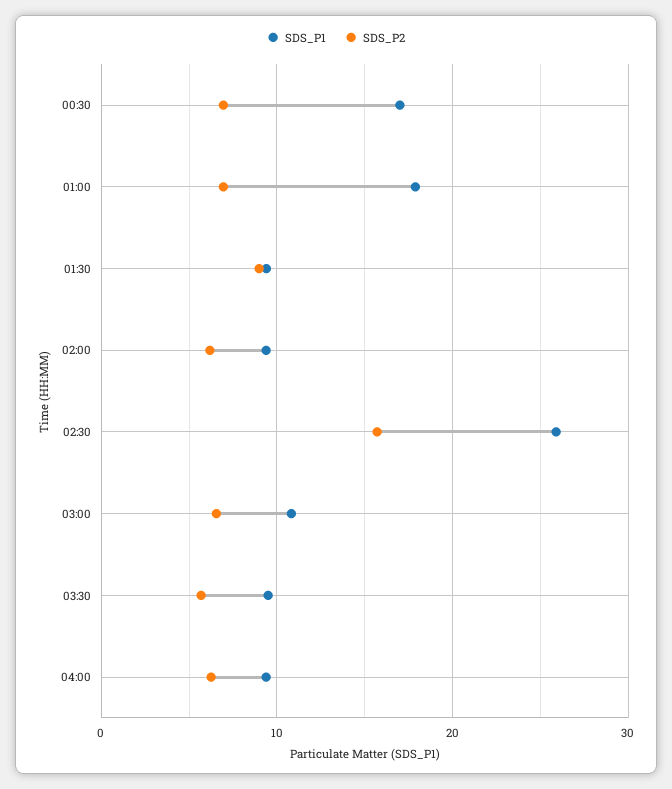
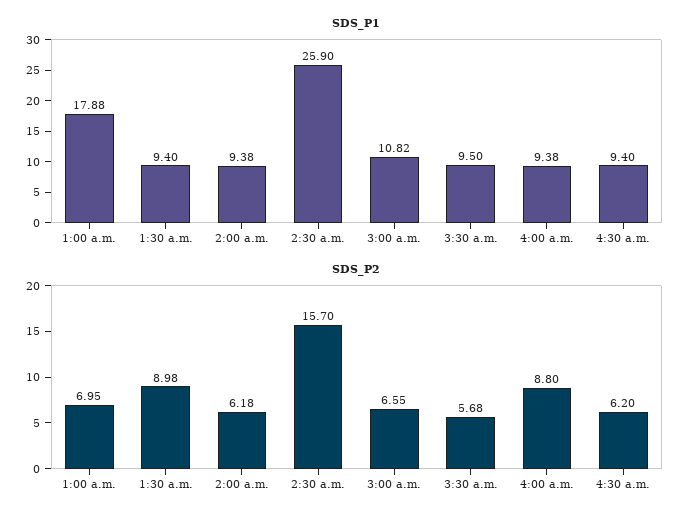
SDS_P1, 00:30: 17 -> none
SDS_P2, 00:30: 7 -> none
SDS_P2, 04:00: 6 -> 8.8
SDS_P1, 4:30 a.m.: none -> 9.4
SDS_P2, 4:30 a.m.: none -> 6.2

